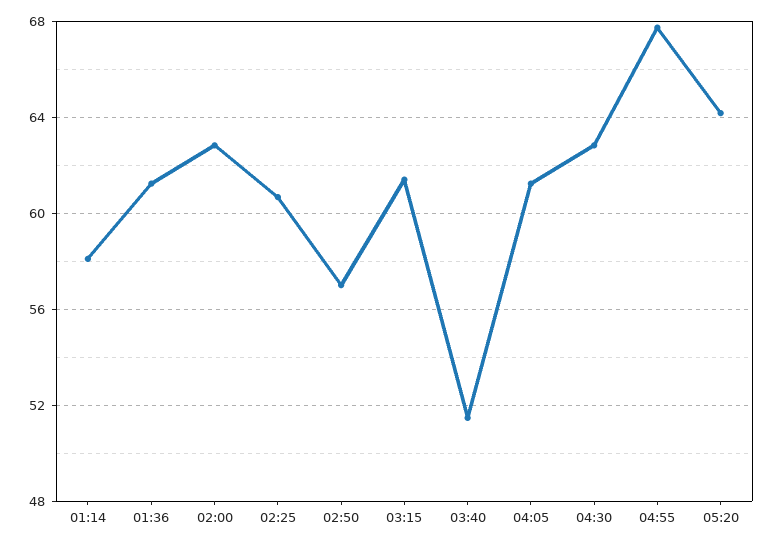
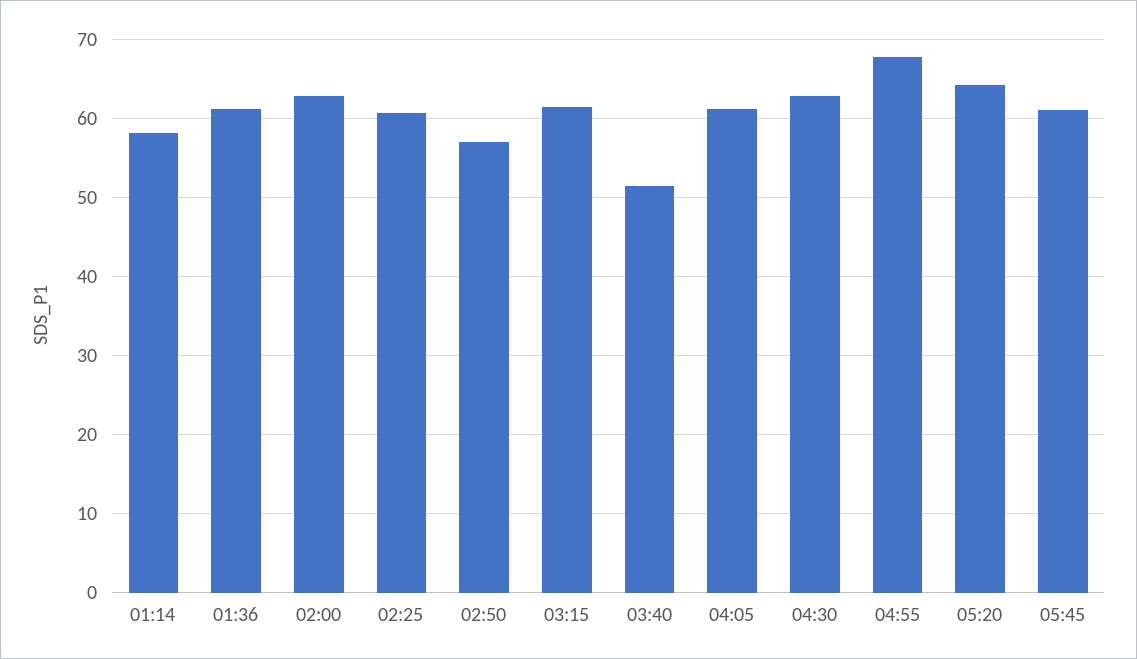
05:45: none -> 61

